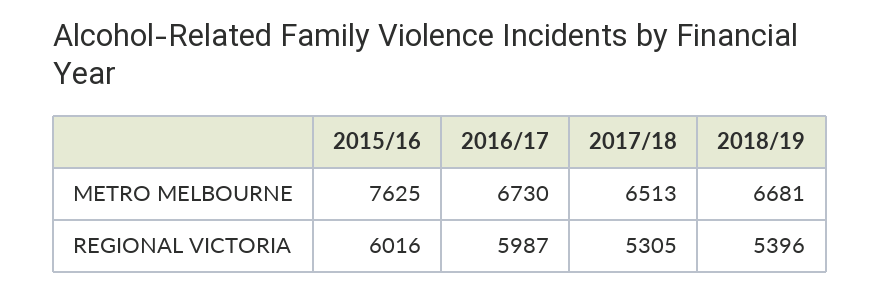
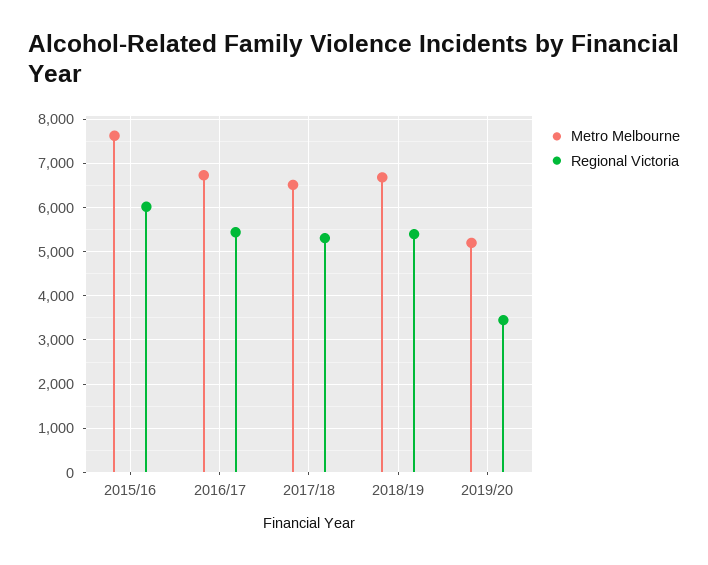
REGIONAL VICTORIA, 2016/17: 5987 -> 5400
METRO MELBOURNE, 2019/20: none -> 5200
REGIONAL VICTORIA, 2019/20: none -> 3400

